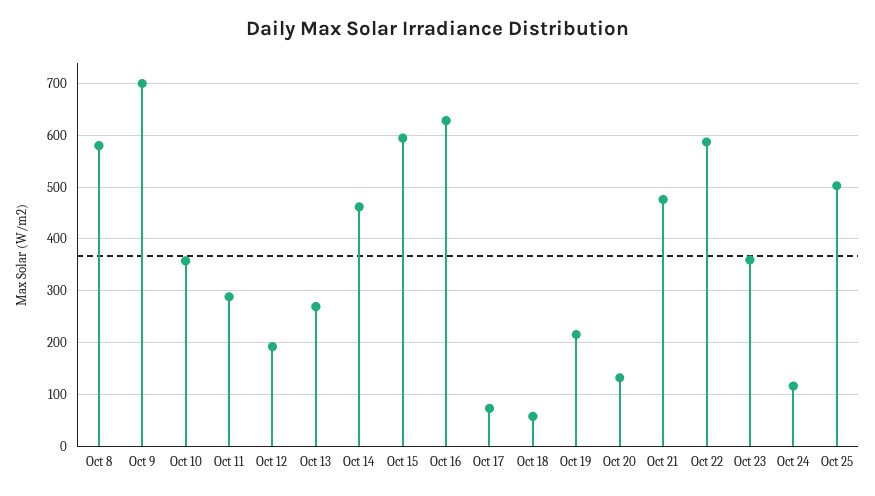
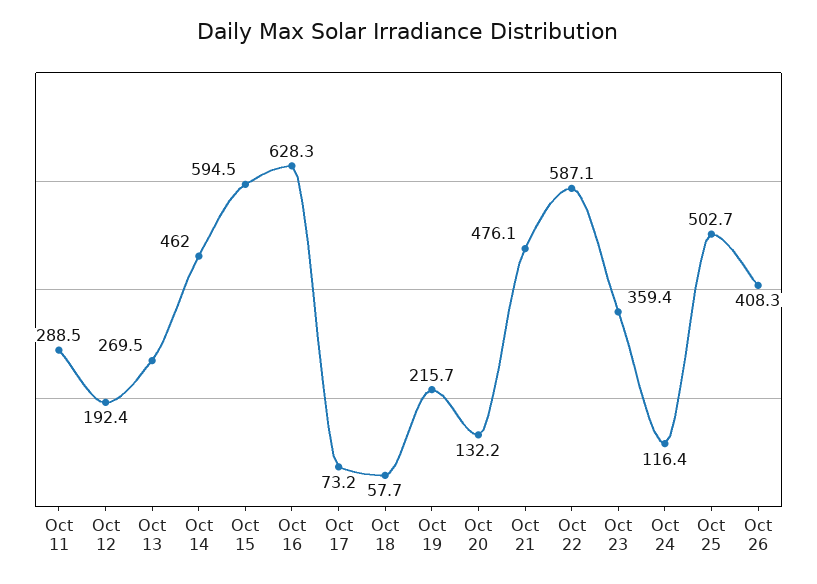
Oct 8: 580 -> none
Oct 9: 700 -> none
Oct 10: 360 -> none
Oct 26: none -> 408.3

